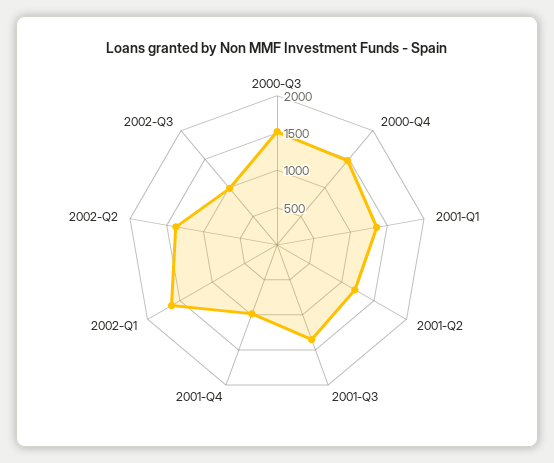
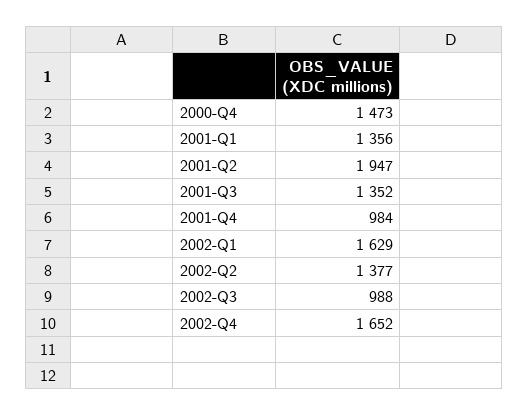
2000-Q3: 1500 -> none
2001-Q2: 1250 -> 1947
2002-Q4: none -> 1652

